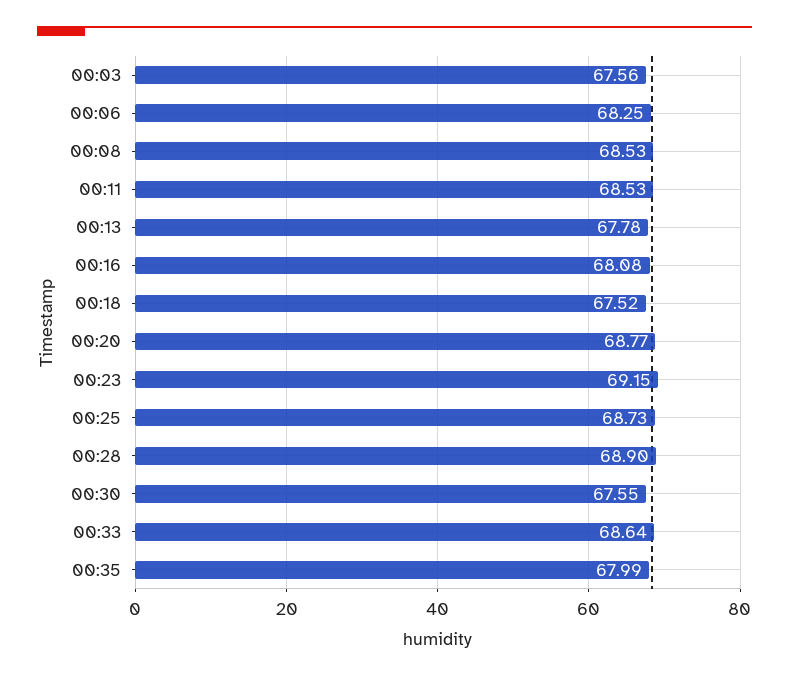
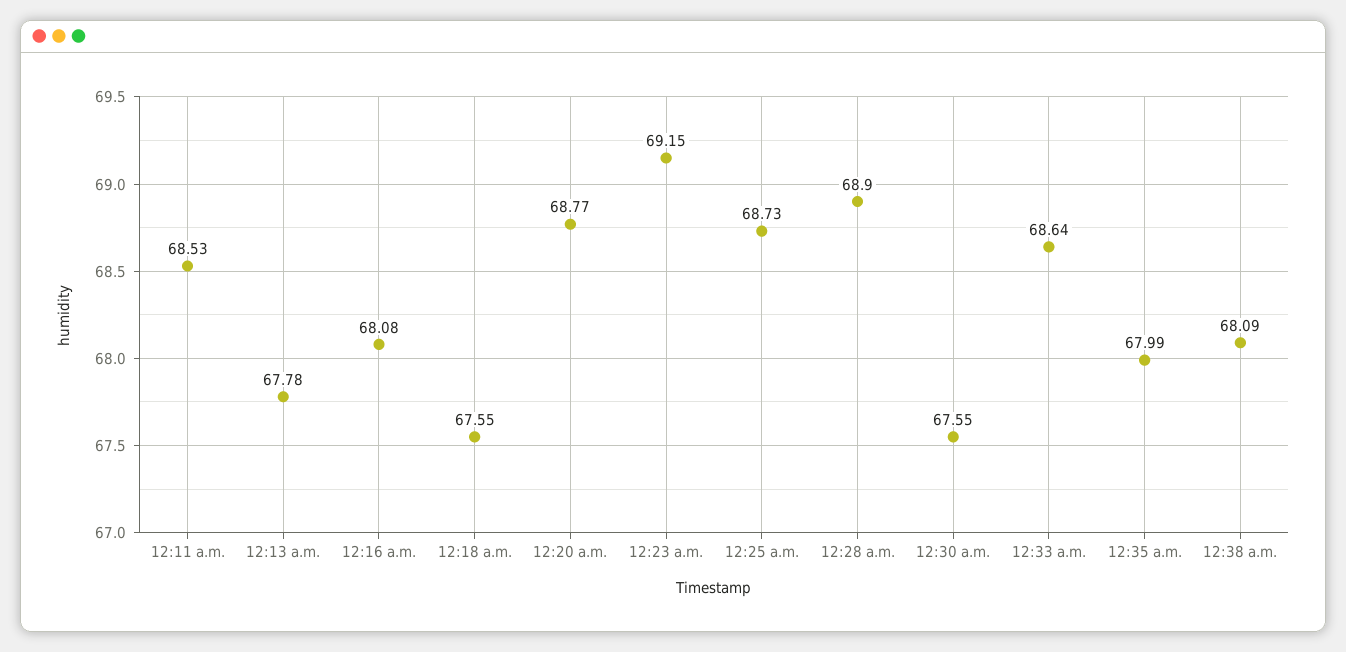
00:03: 67.56 -> none
00:06: 68.25 -> none
00:08: 68.53 -> none
00:18: 67.52 -> 67.55
12:38 a.m.: none -> 68.09

